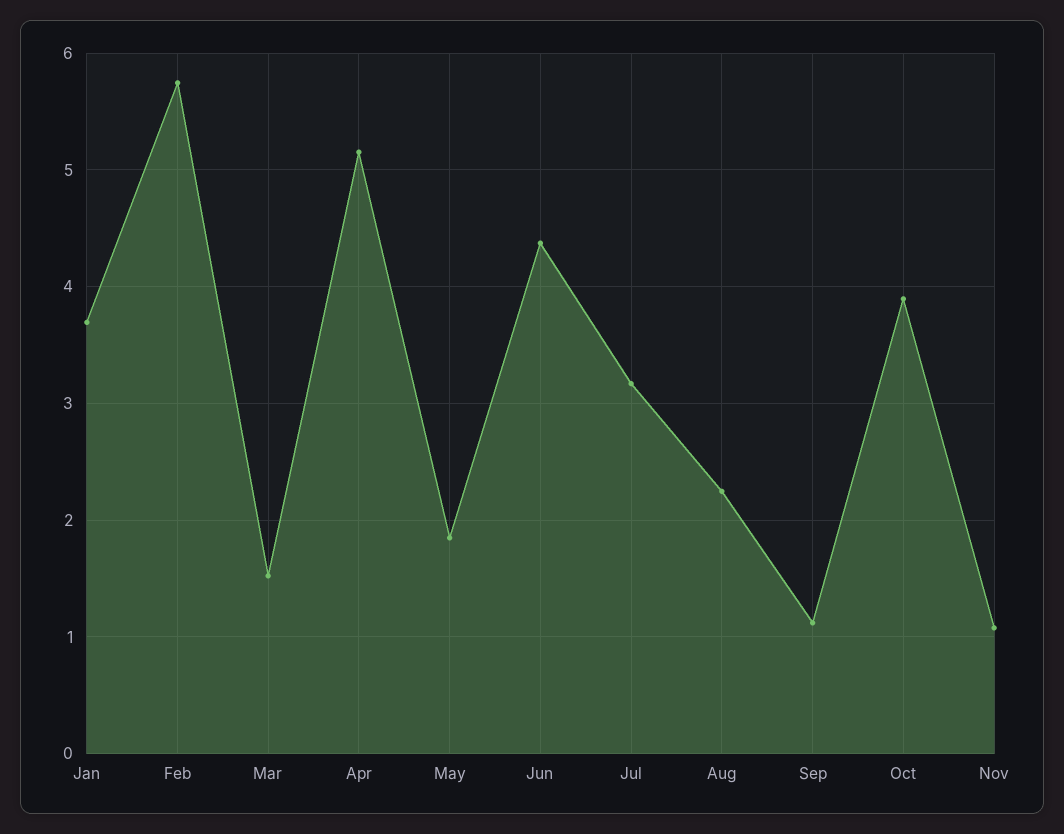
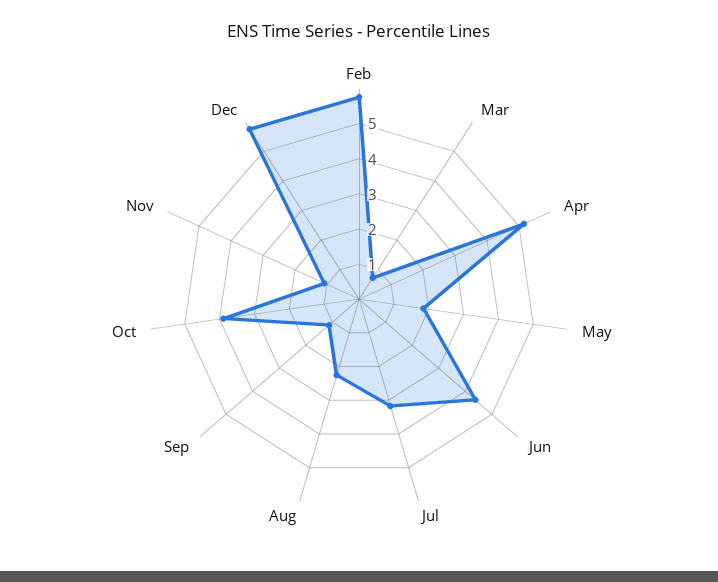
Jan: 3.7 -> none
Mar: 1.5 -> 0.75
Dec: none -> 5.75

